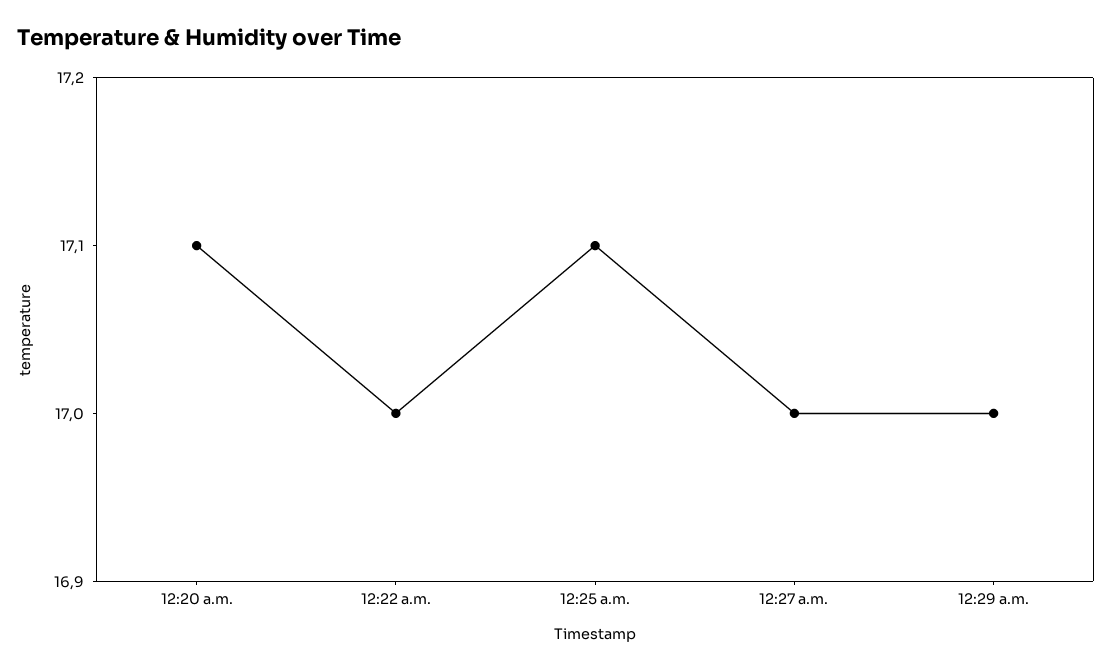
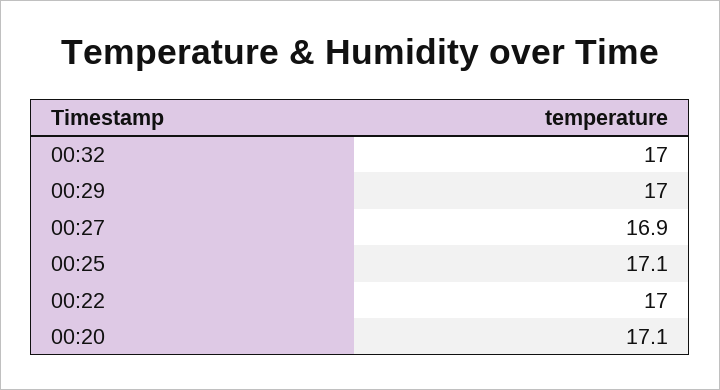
12:27 a.m.: 17 -> 16.9
00:32: none -> 17

